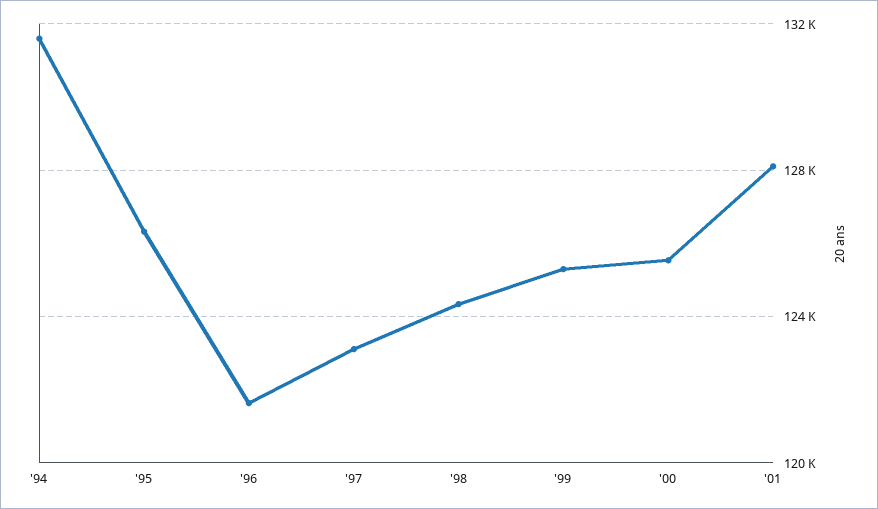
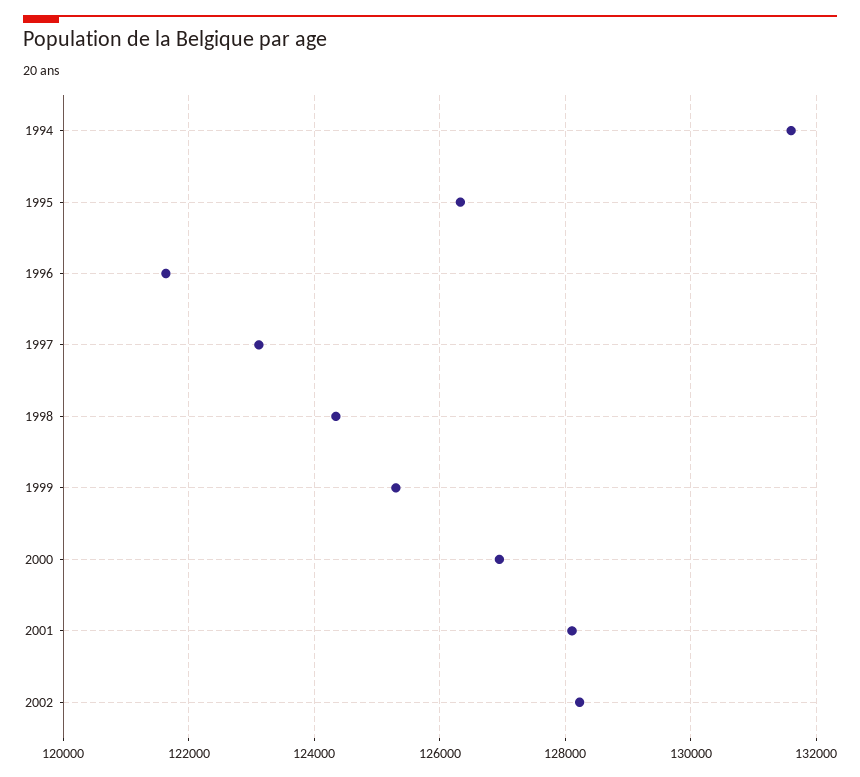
'00: 125500 -> 127000
2002: none -> 128200

